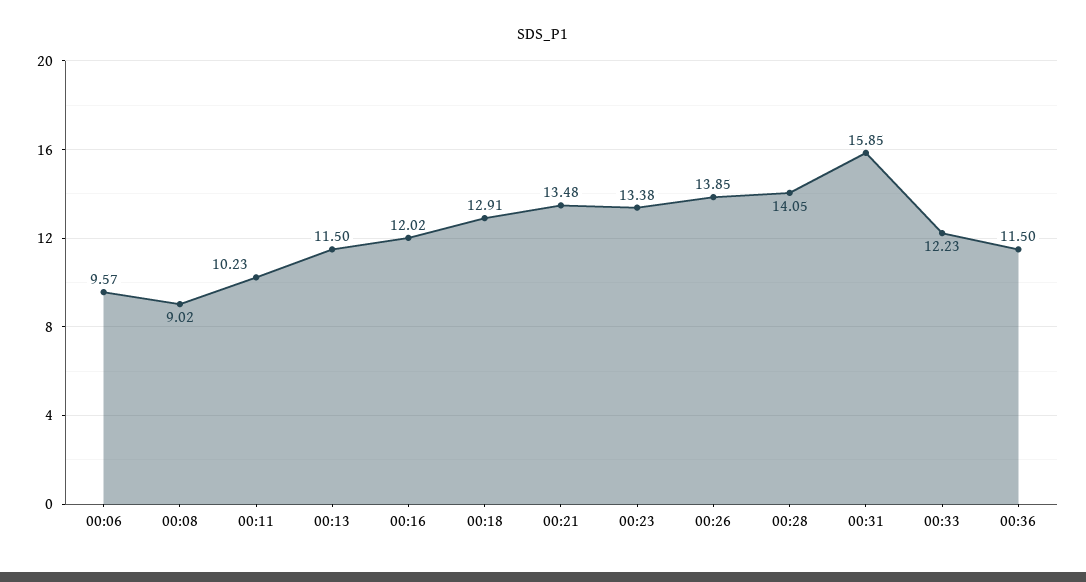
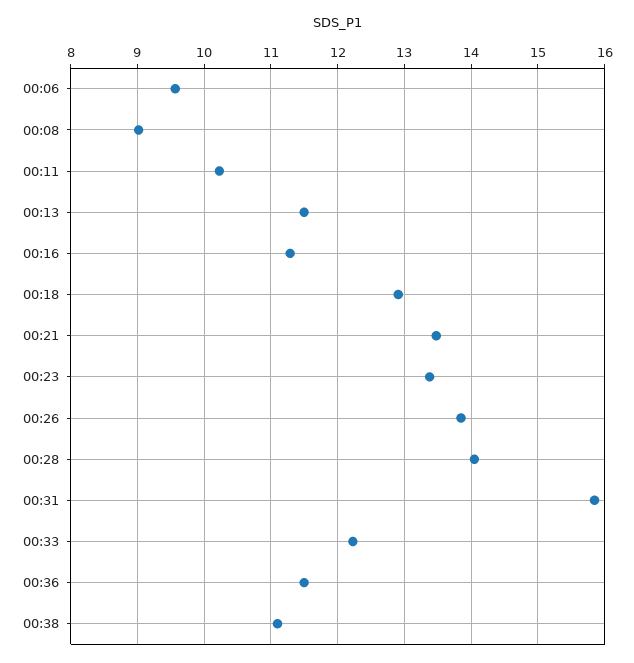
00:16: 12.02 -> 11.3
00:38: none -> 11.1

